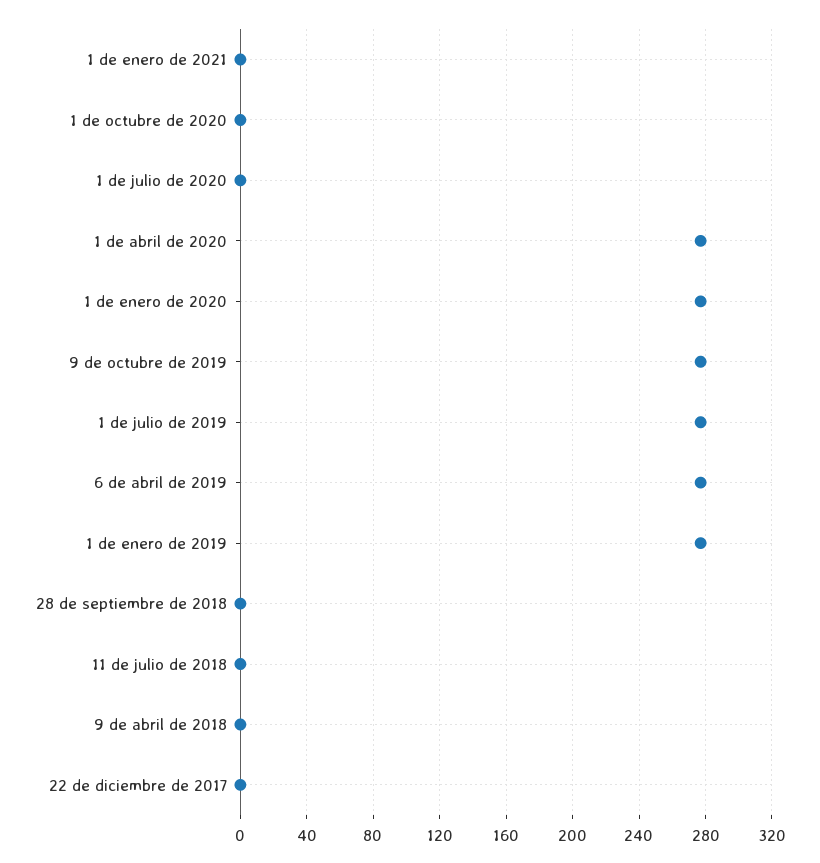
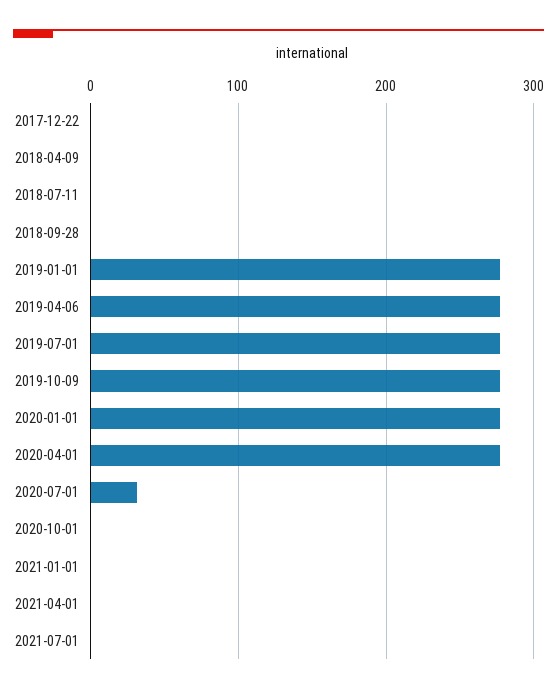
1 de julio de 2020: 0 -> 30
2021-04-01: none -> 0
2021-07-01: none -> 0

